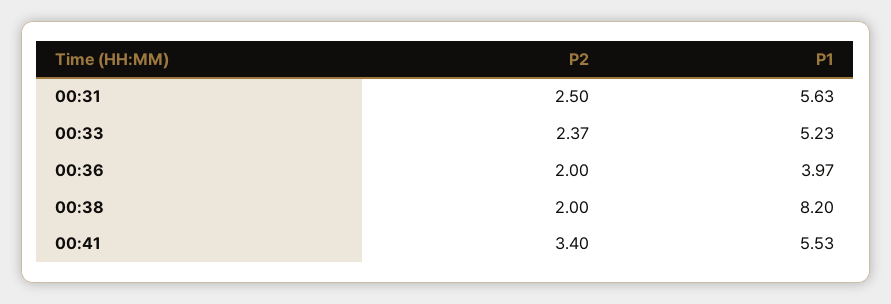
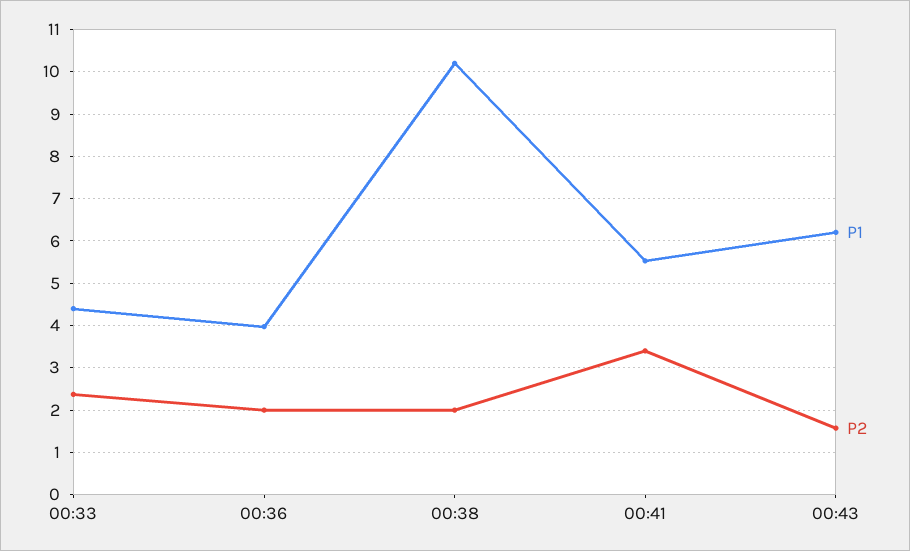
P2, 00:31: 2.5 -> none
P1, 00:31: 5.63 -> none
P1, 00:33: 5.23 -> 4.4
P1, 00:38: 8.2 -> 10.2
P1, 00:43: none -> 6.2
P2, 00:43: none -> 1.6

